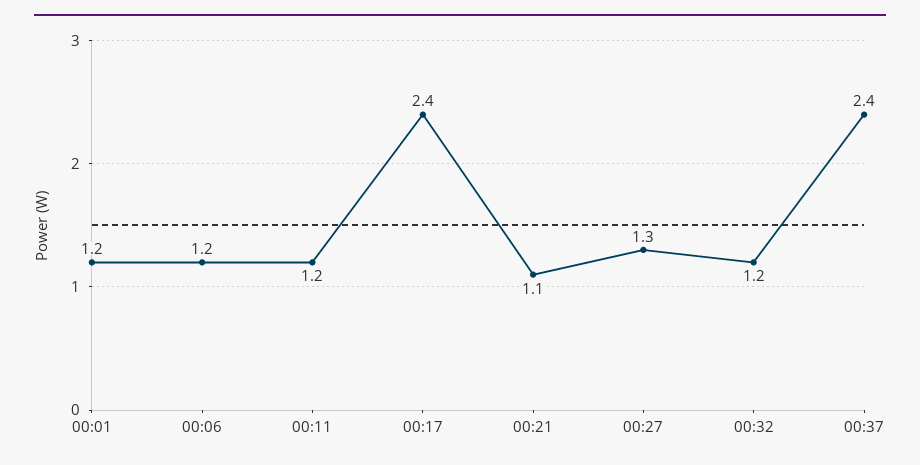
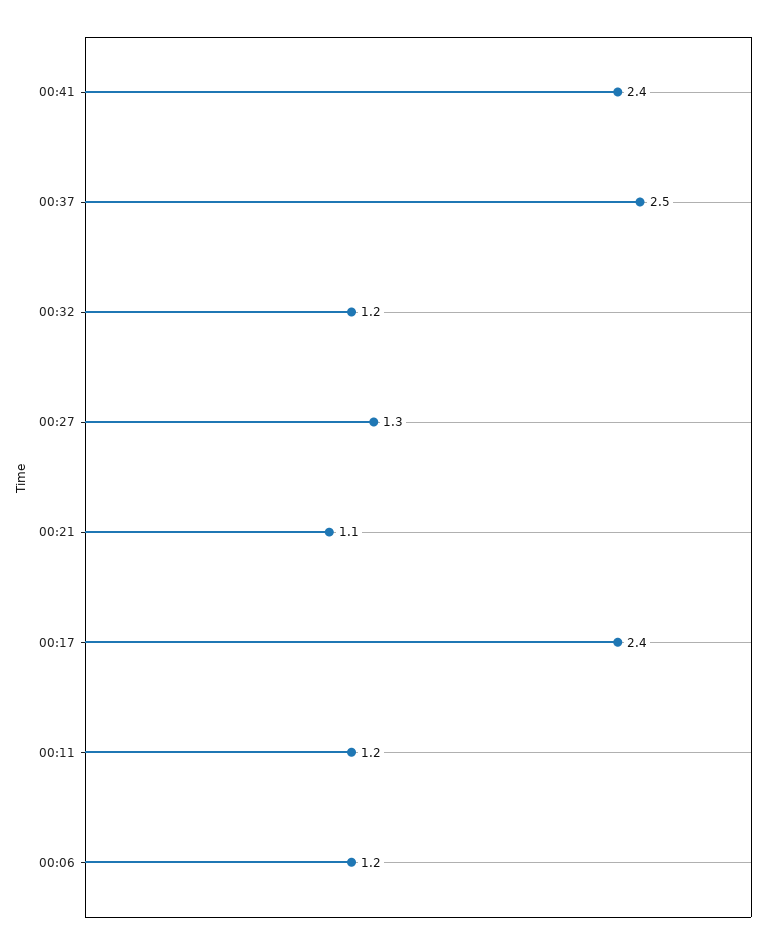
00:01: 1.2 -> none
00:37: 2.4 -> 2.5
00:41: none -> 2.4

